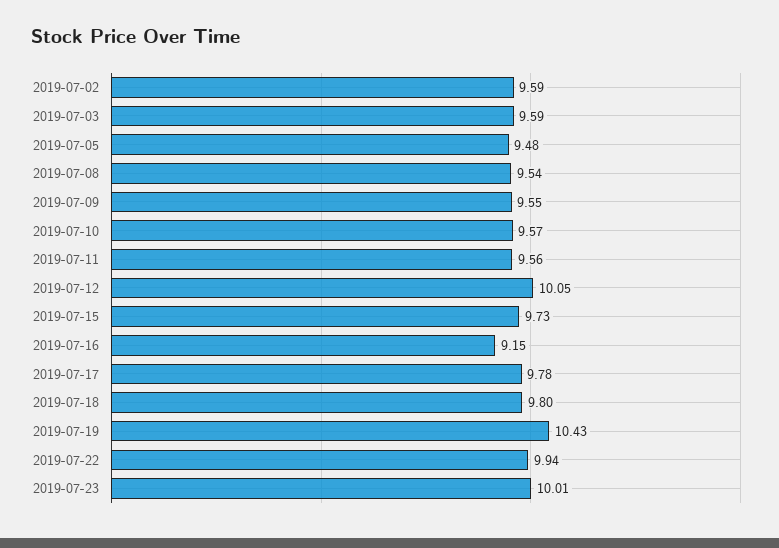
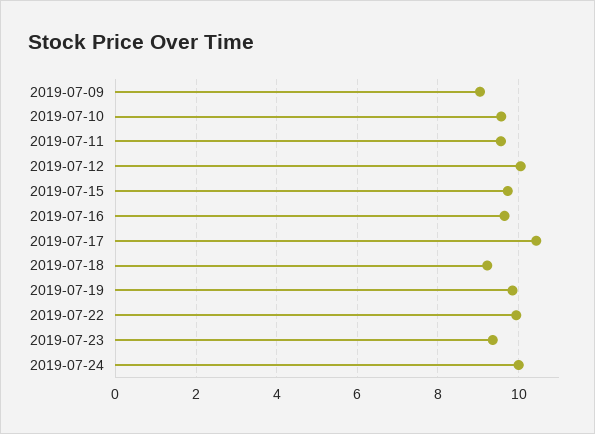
2019-07-02: 9.59 -> none
2019-07-03: 9.59 -> none
2019-07-05: 9.48 -> none
2019-07-08: 9.54 -> none
2019-07-09: 9.55 -> 9
2019-07-16: 9.15 -> 9.6
2019-07-17: 9.78 -> 10.4
2019-07-18: 9.8 -> 9.2
2019-07-19: 10.43 -> 9.8
2019-07-23: 10.01 -> 9.4
2019-07-24: none -> 10

